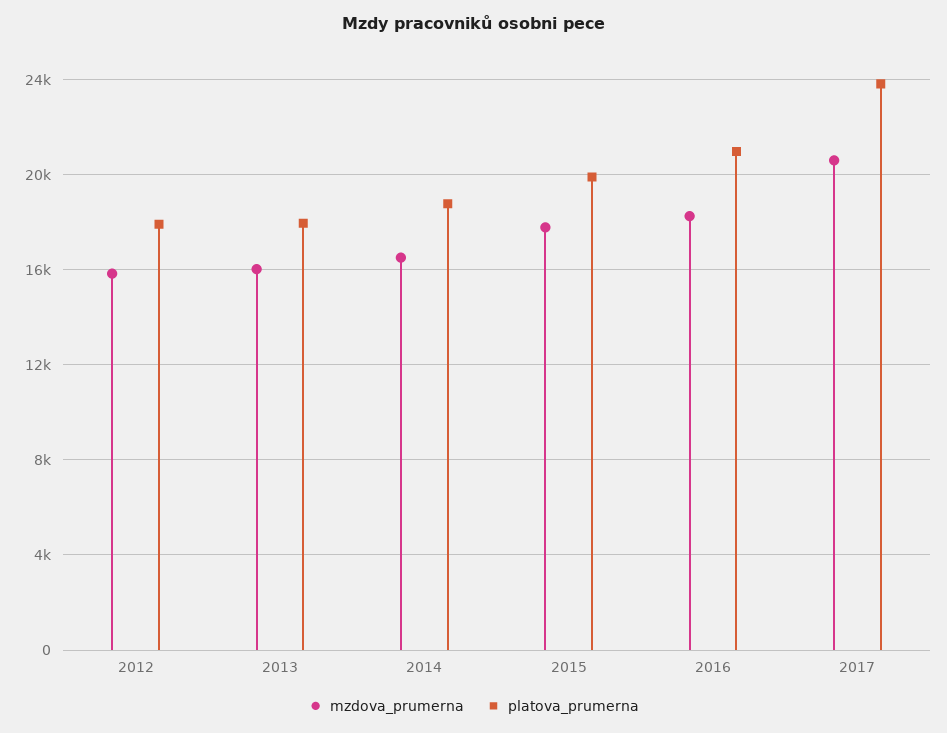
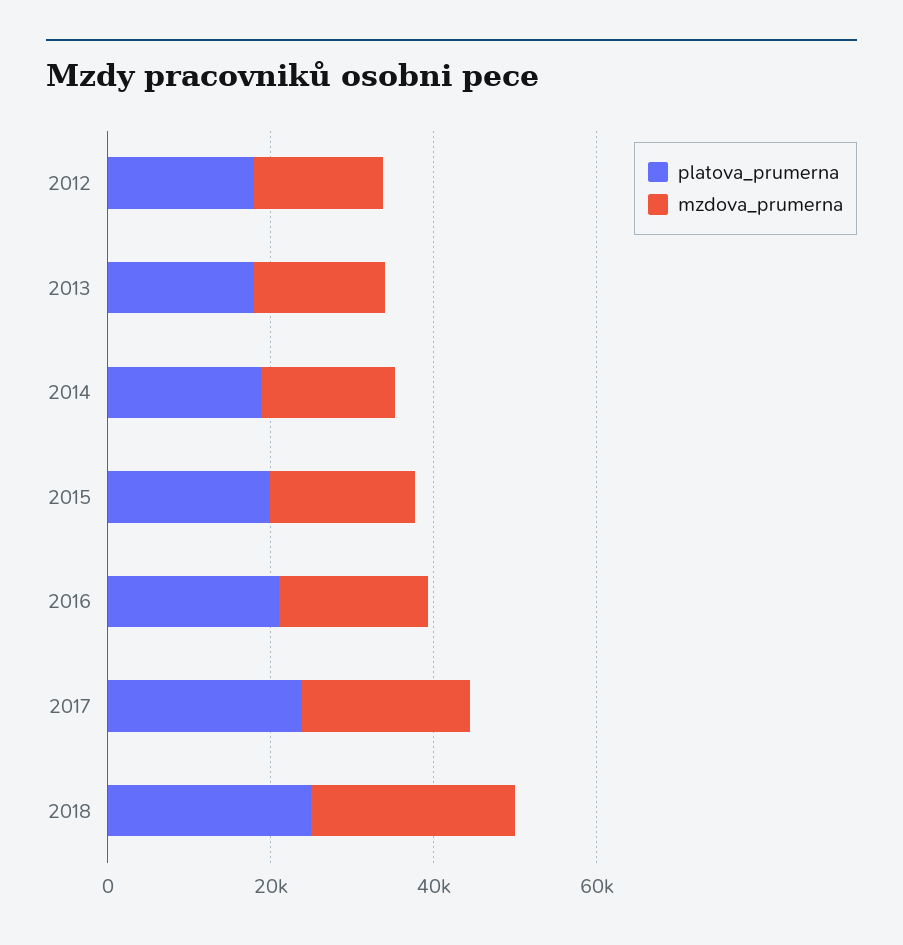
platova_prumerna, 2018: none -> 25000
mzdova_prumerna, 2018: none -> 25000

